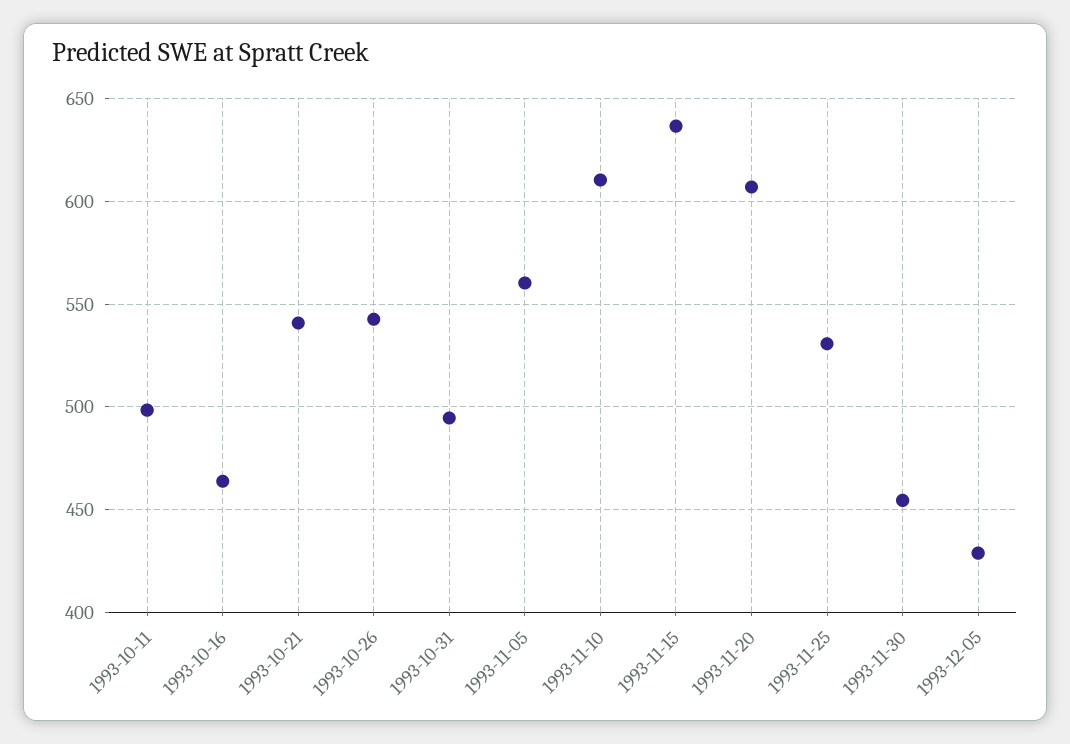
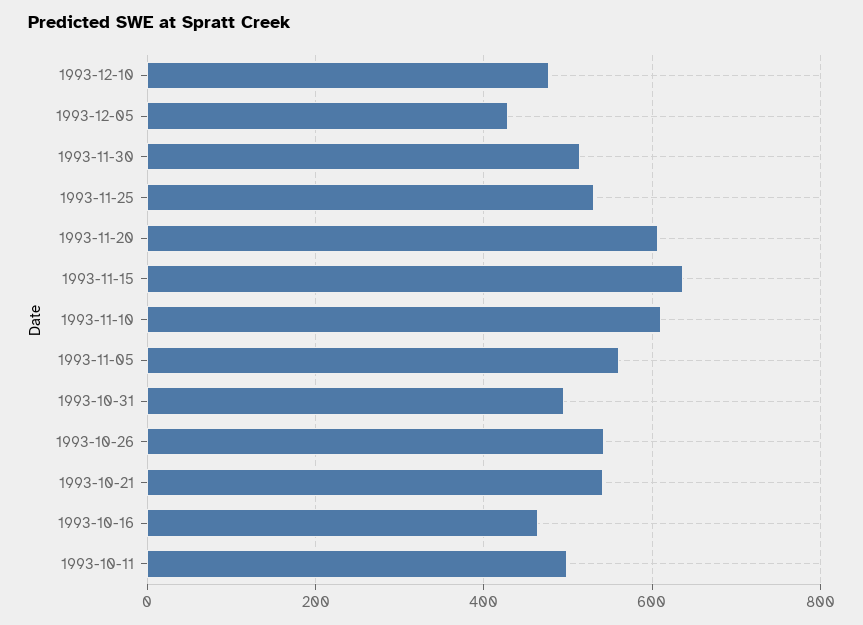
1993-11-30: 455 -> 520
1993-12-10: none -> 480

